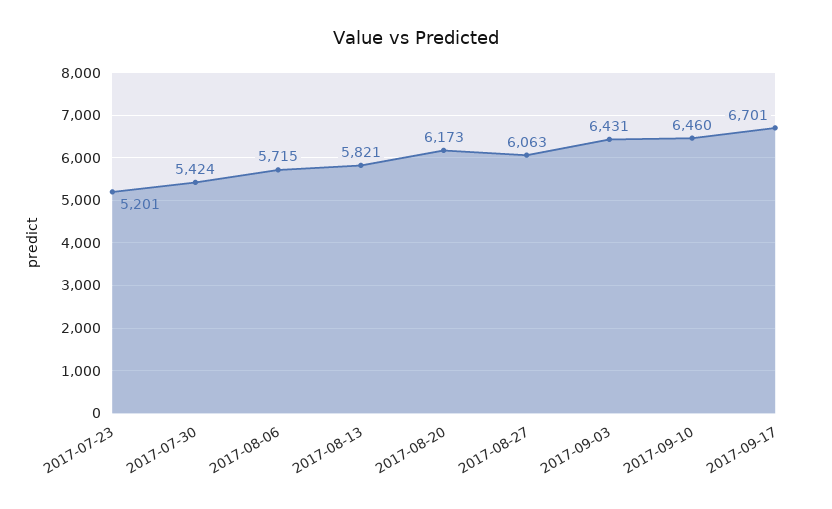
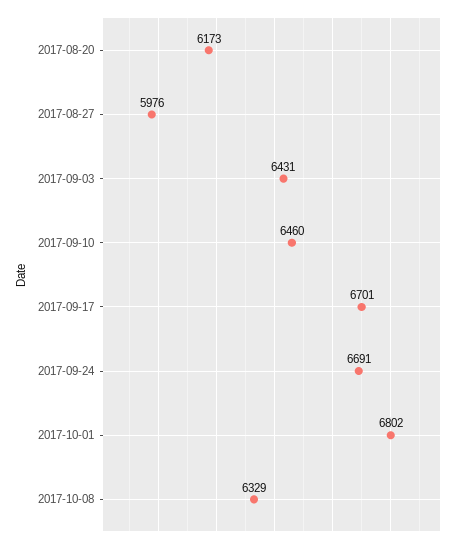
2017-07-23: 5201 -> none
2017-07-30: 5424 -> none
2017-08-06: 5715 -> none
2017-08-13: 5821 -> none
2017-08-27: 6063 -> 5976
2017-09-24: none -> 6691
2017-10-01: none -> 6802
2017-10-08: none -> 6329

